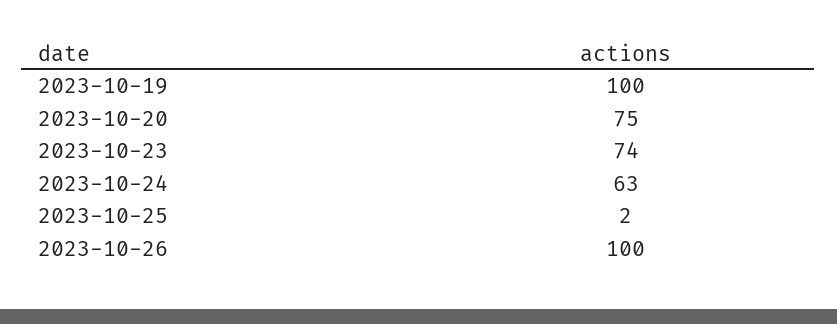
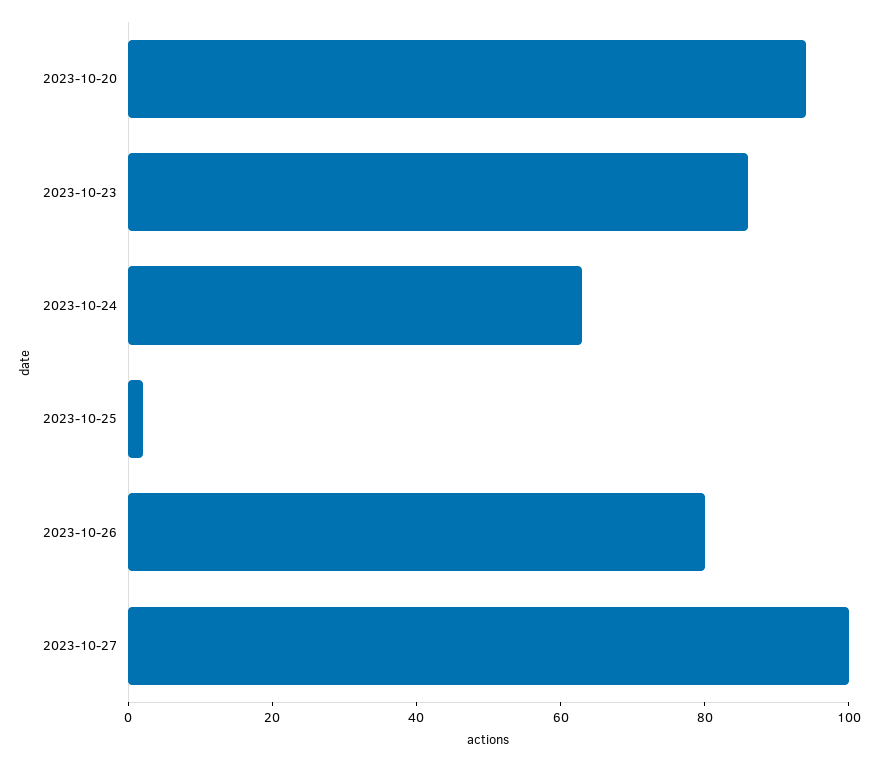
2023-10-19: 100 -> none
2023-10-20: 75 -> 95
2023-10-23: 74 -> 85
2023-10-26: 100 -> 80
2023-10-27: none -> 100

